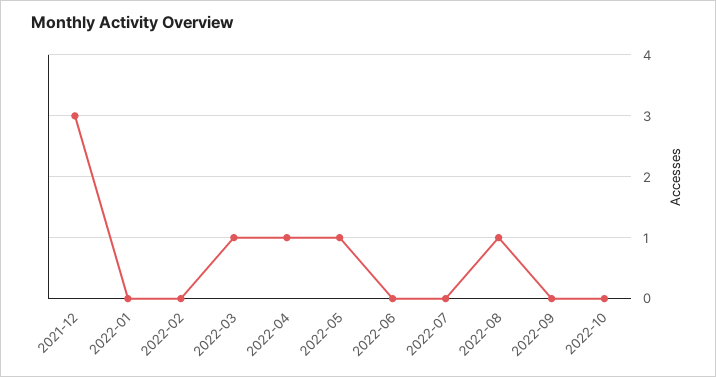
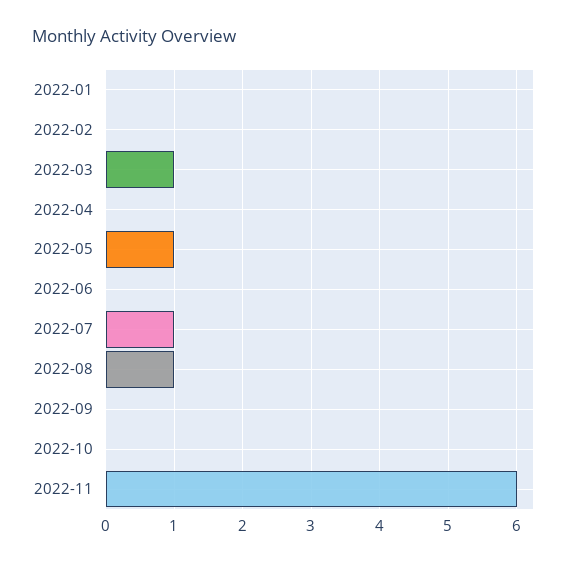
2021-12: 3 -> none
2022-04: 1 -> 0
2022-07: 0 -> 1
2022-11: none -> 6

